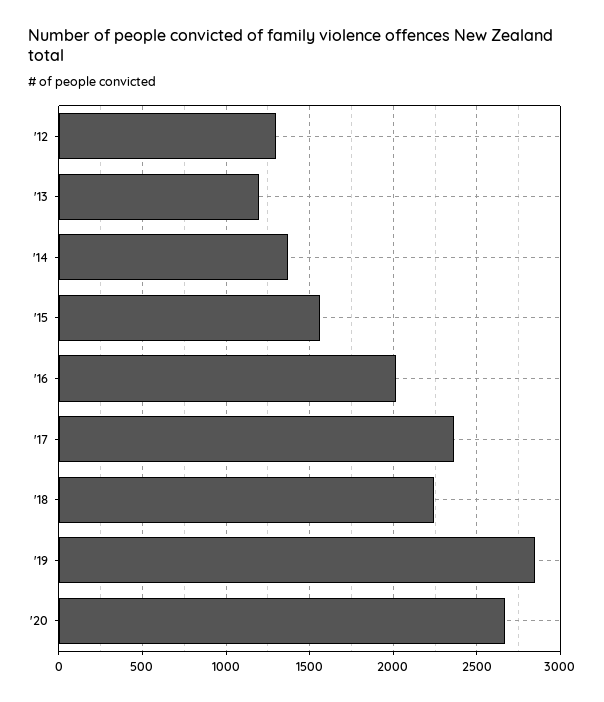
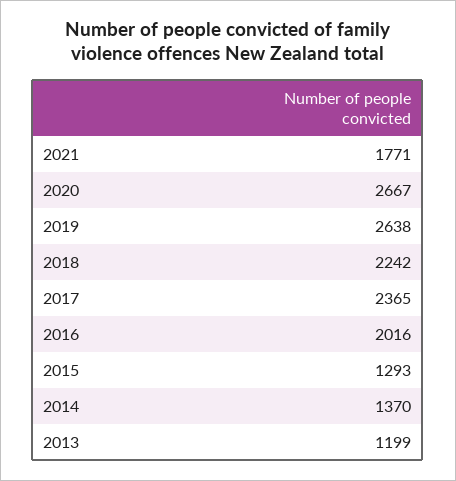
'12: 1300 -> none
'15: 1550 -> 1293
'19: 2850 -> 2638
2021: none -> 1771

